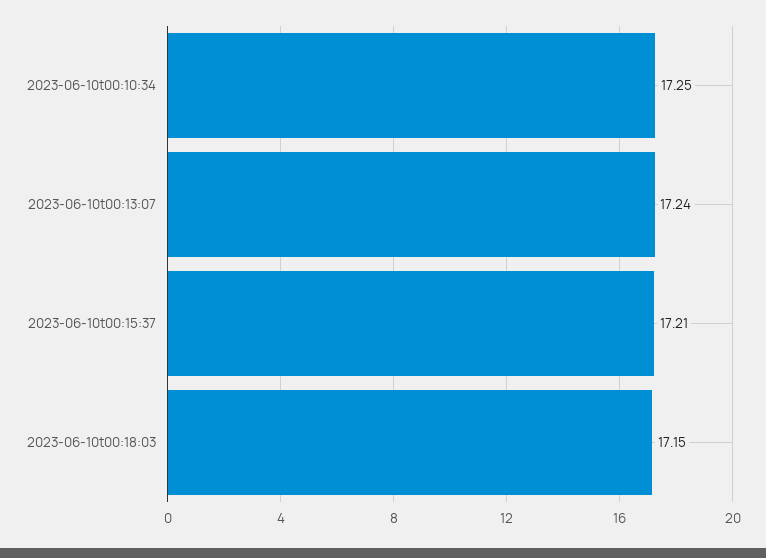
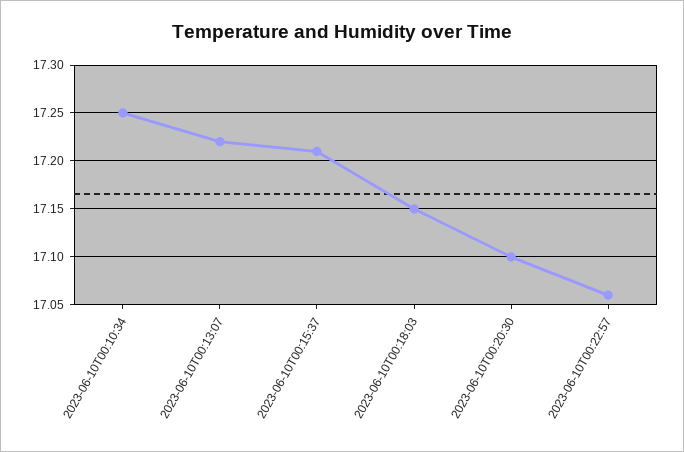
2023-06-10t00:13:07: 17.24 -> 17.22
2023-06-10T00:20:30: none -> 17.1
2023-06-10T00:22:57: none -> 17.06

